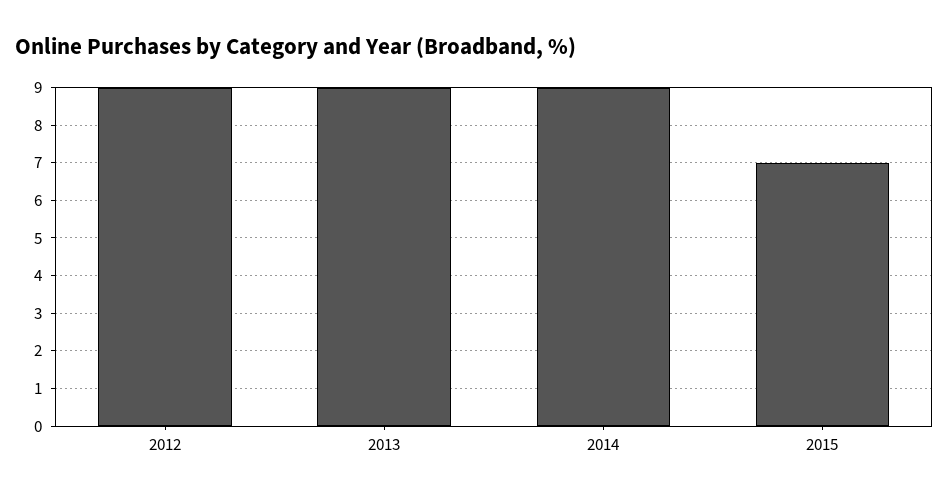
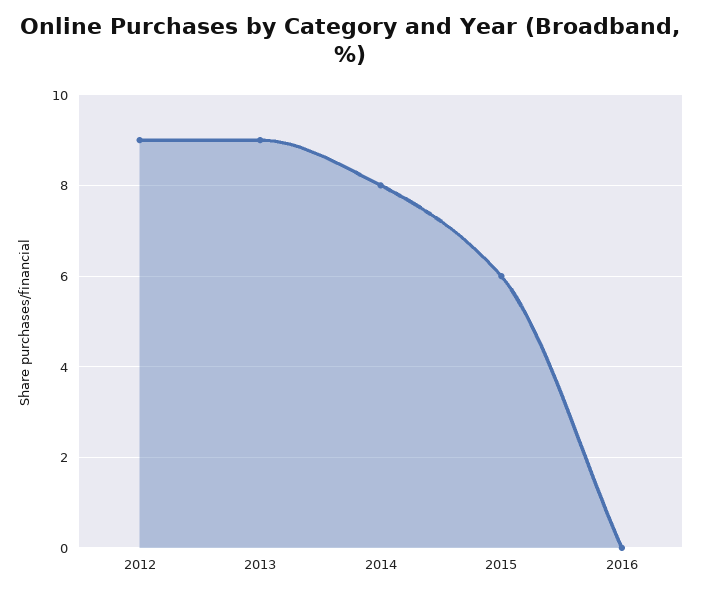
2014: 9 -> 8
2015: 7 -> 6
2016: none -> 0

